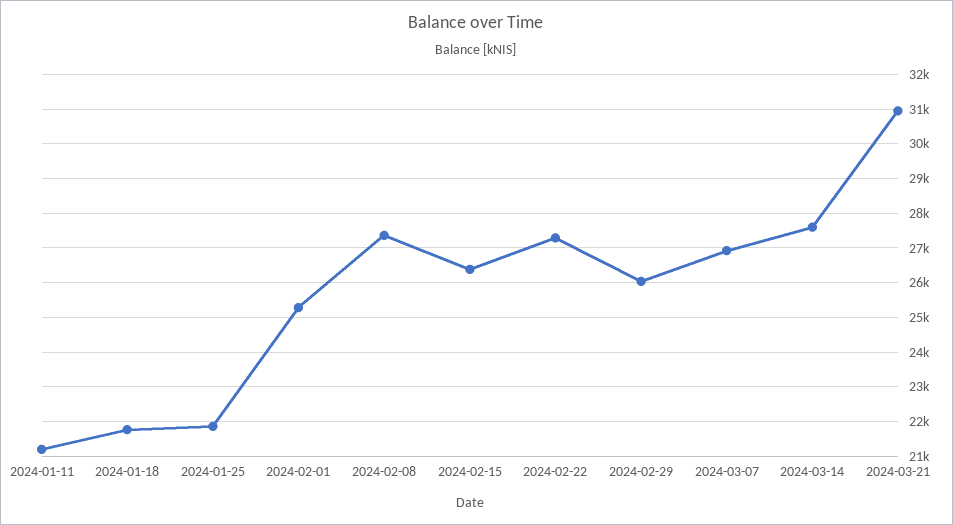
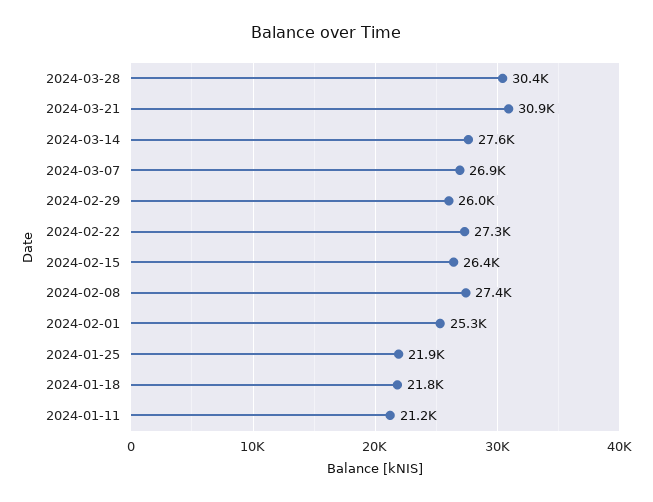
2024-03-28: none -> 30400

